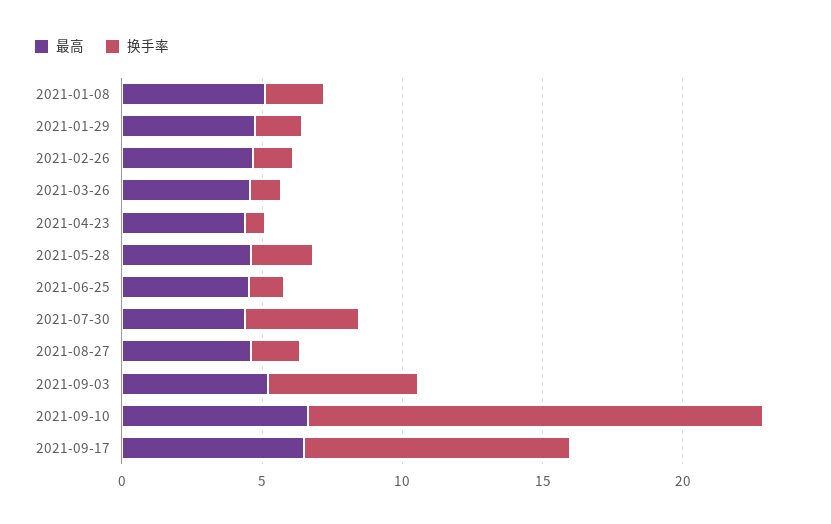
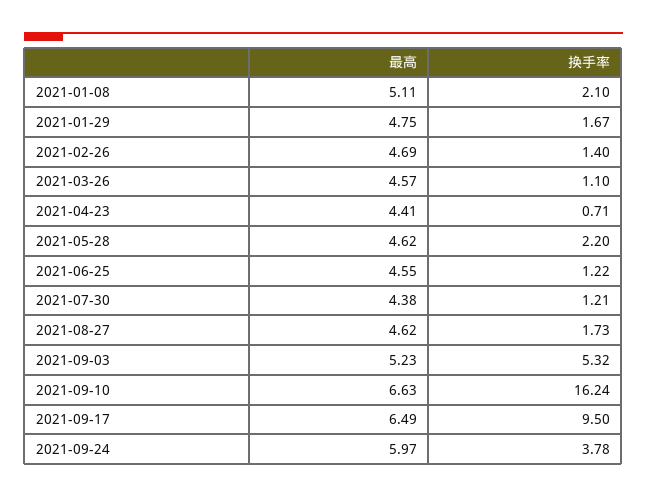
换手率, 2021-07-30: 4 -> 1.21
最高, 2021-09-24: none -> 5.97
换手率, 2021-09-24: none -> 3.78

